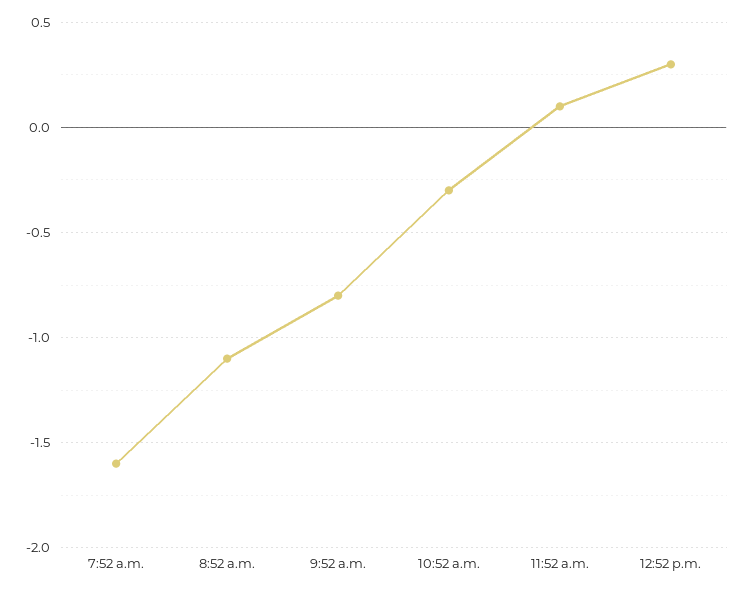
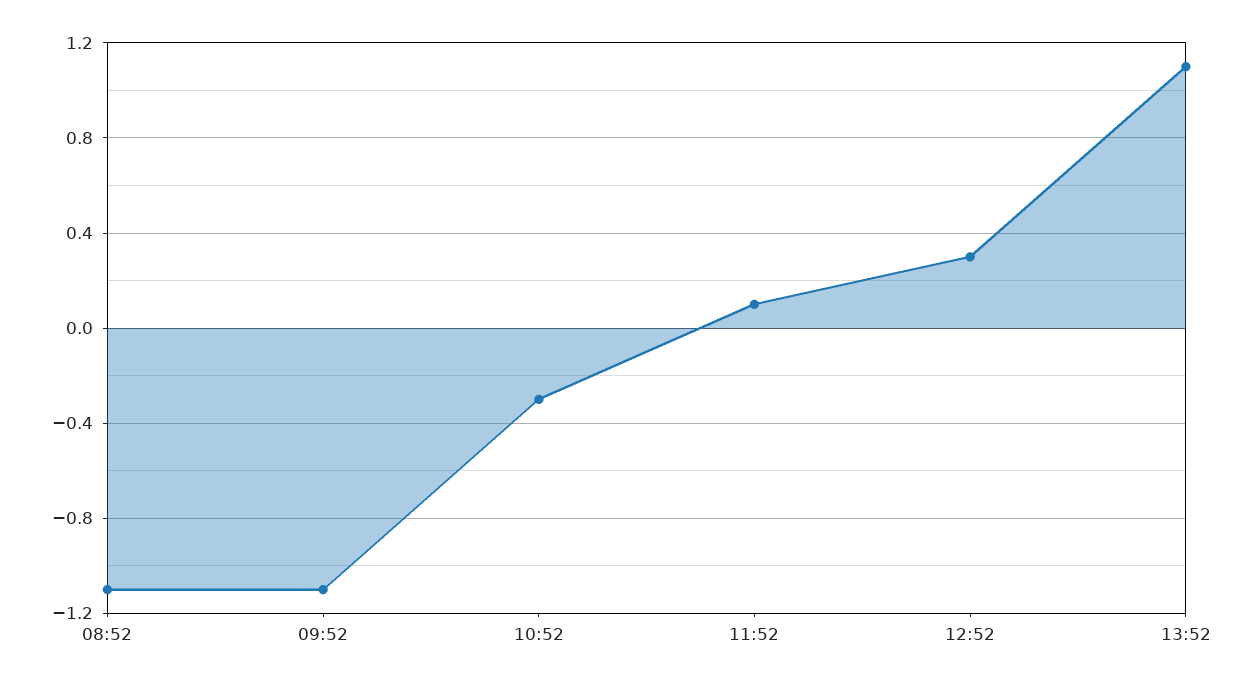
7:52 a.m.: -1.6 -> none
9:52 a.m.: -0.8 -> -1.1
13:52: none -> 1.1

